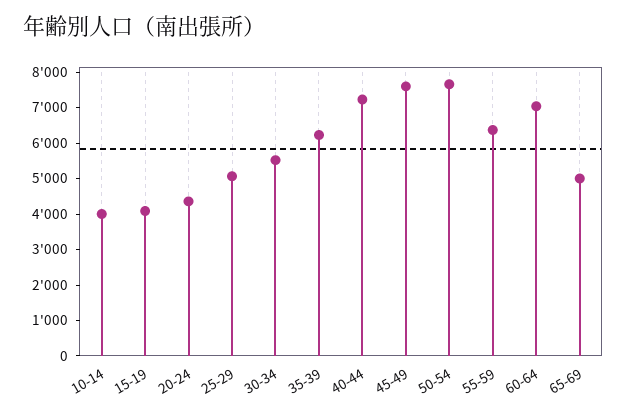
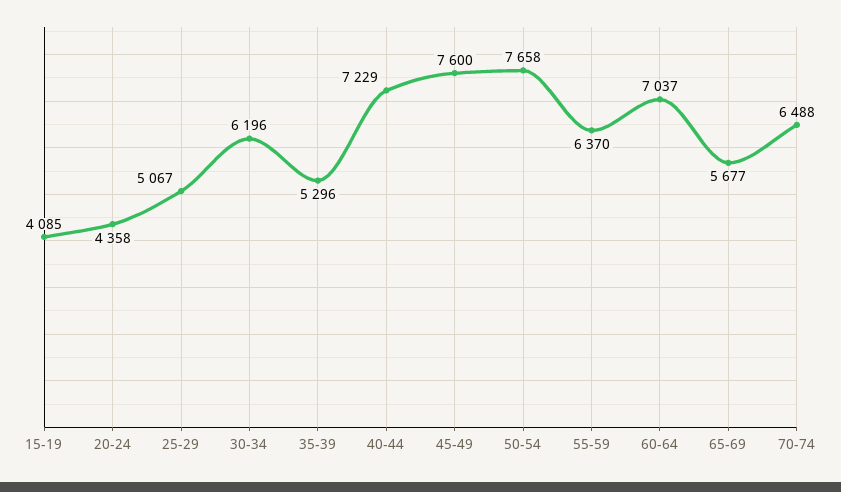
10-14: 4000 -> none
30-34: 5500 -> 6196
35-39: 6250 -> 5296
65-69: 5000 -> 5677
70-74: none -> 6488

